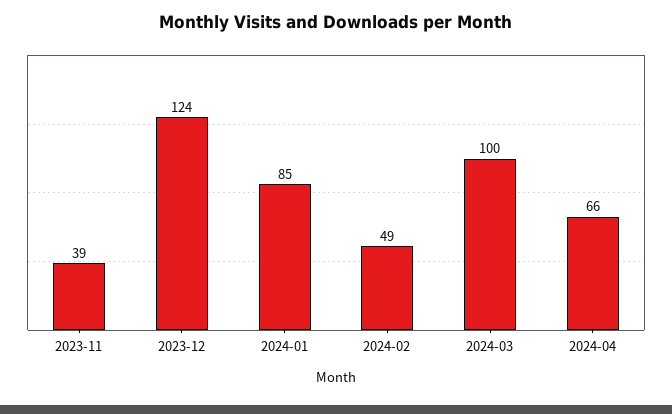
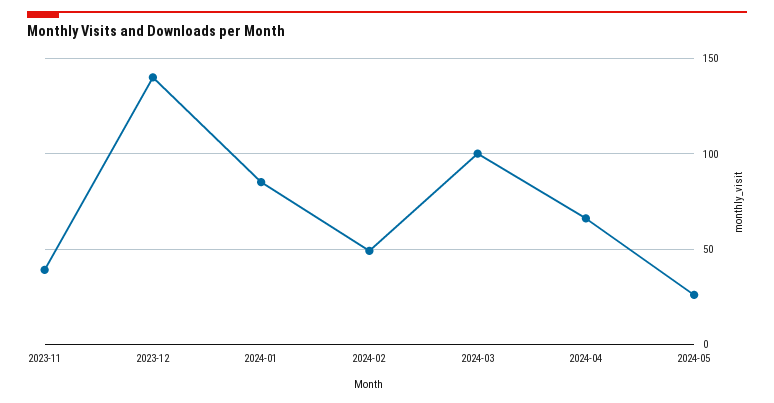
2023-12: 124 -> 140
2024-05: none -> 25

